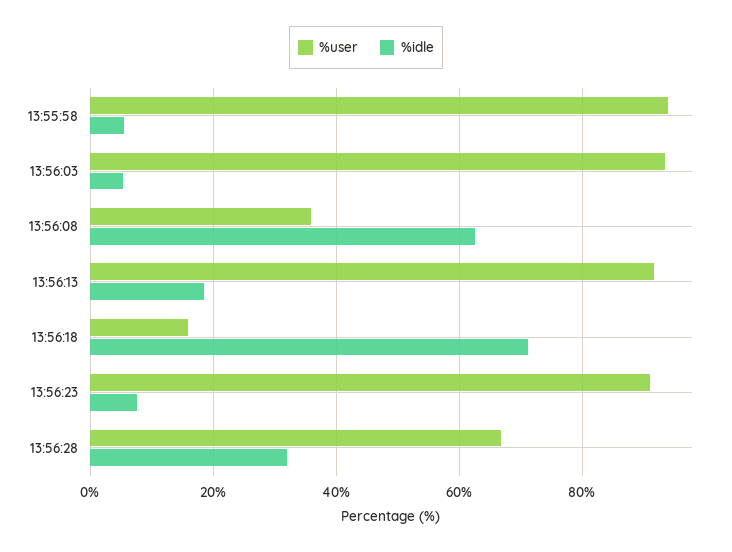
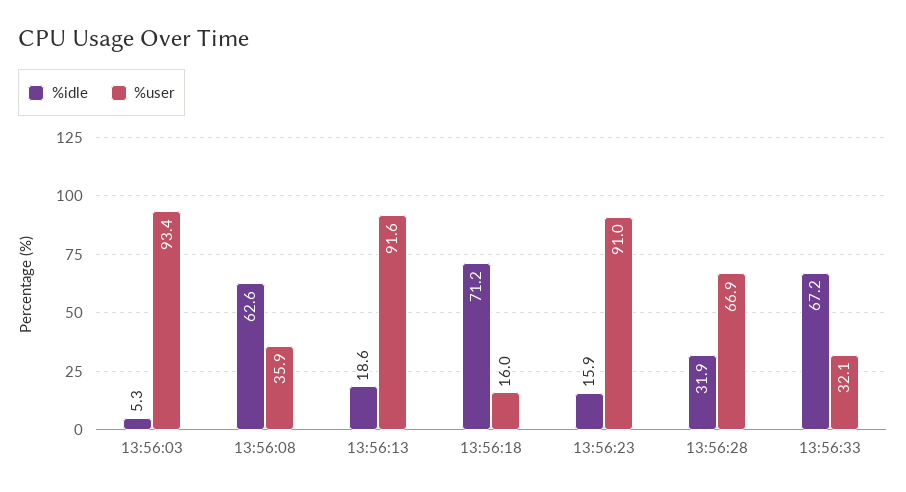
%user, 13:55:58: 94 -> none
%idle, 13:55:58: 6 -> none
%idle, 13:56:23: 8 -> 15.9
%idle, 13:56:33: none -> 67.2
%user, 13:56:33: none -> 32.1

